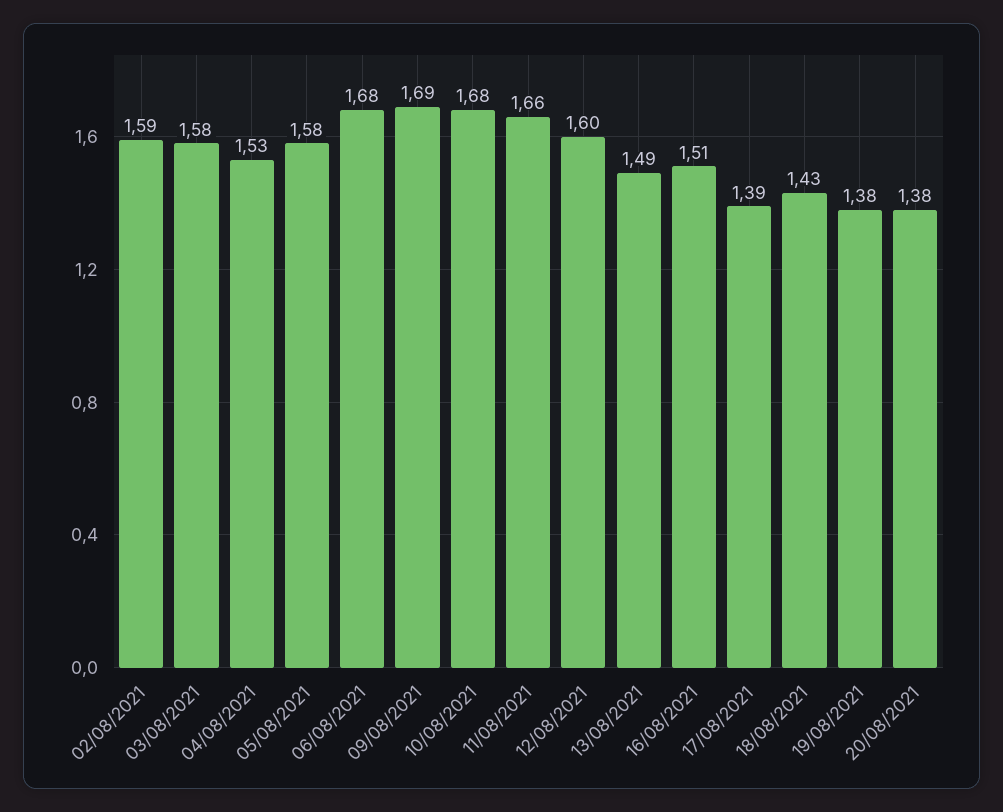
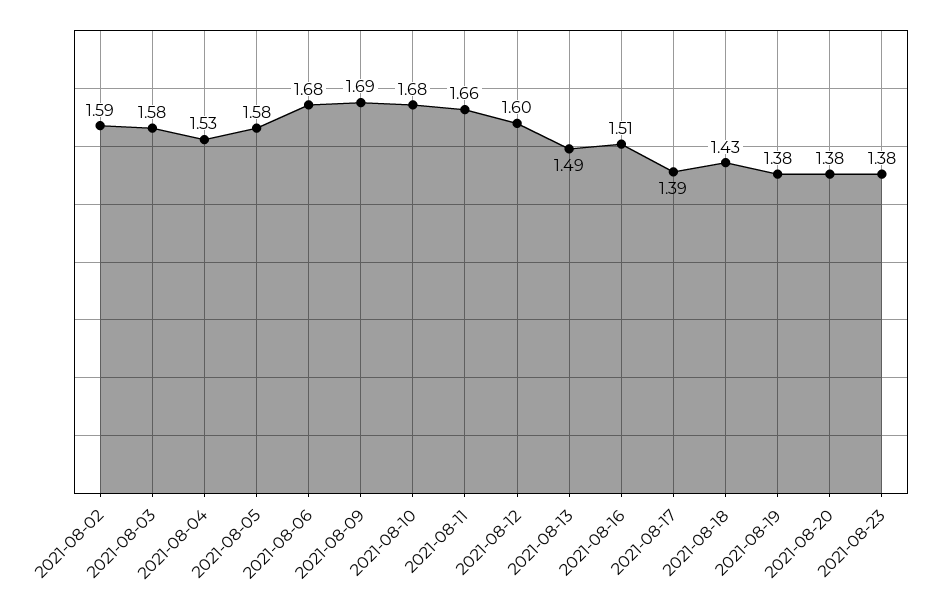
2021-08-23: none -> 1.38

